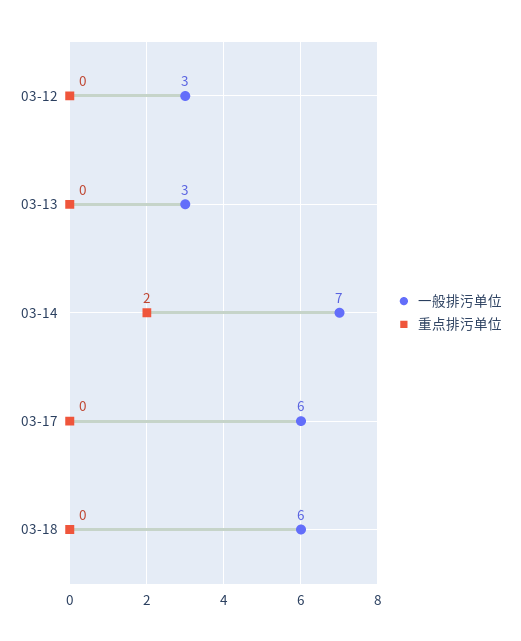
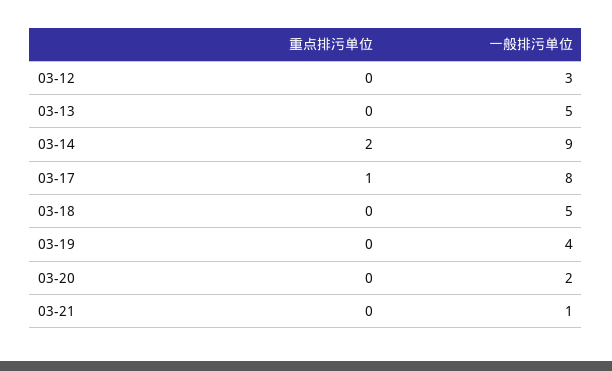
一般排污单位, 03-13: 3 -> 5
一般排污单位, 03-14: 7 -> 9
一般排污单位, 03-17: 6 -> 8
重点排污单位, 03-17: 0 -> 1
一般排污单位, 03-18: 6 -> 5
重点排污单位, 03-19: none -> 0
一般排污单位, 03-19: none -> 4
重点排污单位, 03-20: none -> 0
一般排污单位, 03-20: none -> 2
重点排污单位, 03-21: none -> 0
一般排污单位, 03-21: none -> 1

